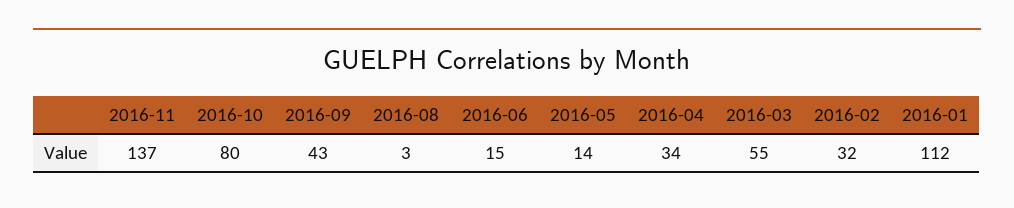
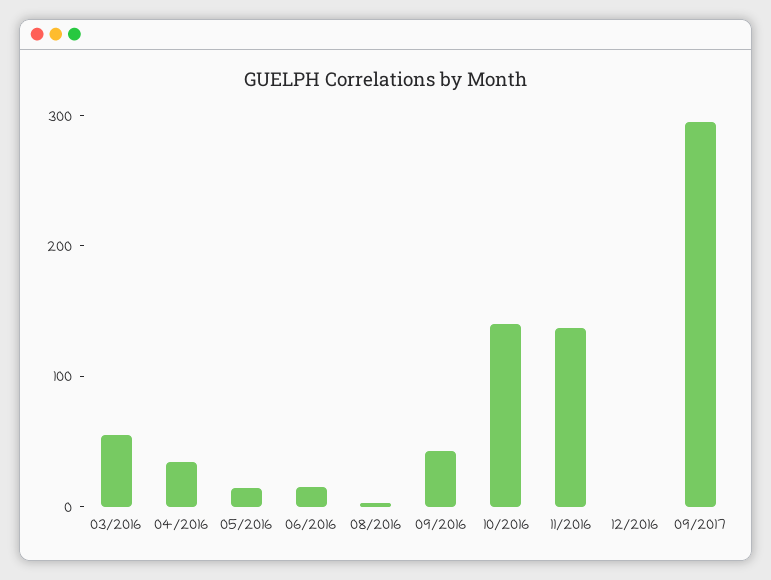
2016-10: 80 -> 140
2016-02: 32 -> none
2016-01: 112 -> none
12/2016: none -> 0
09/2017: none -> 300

